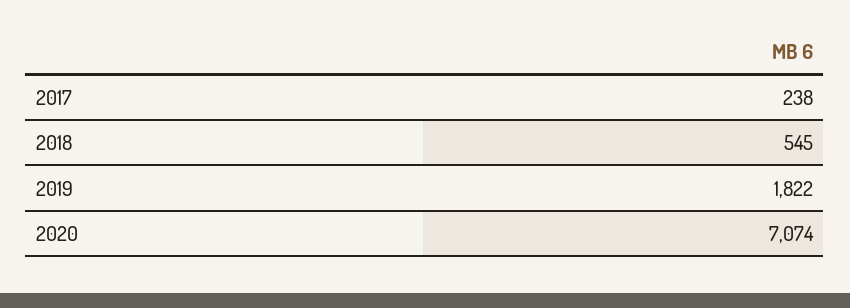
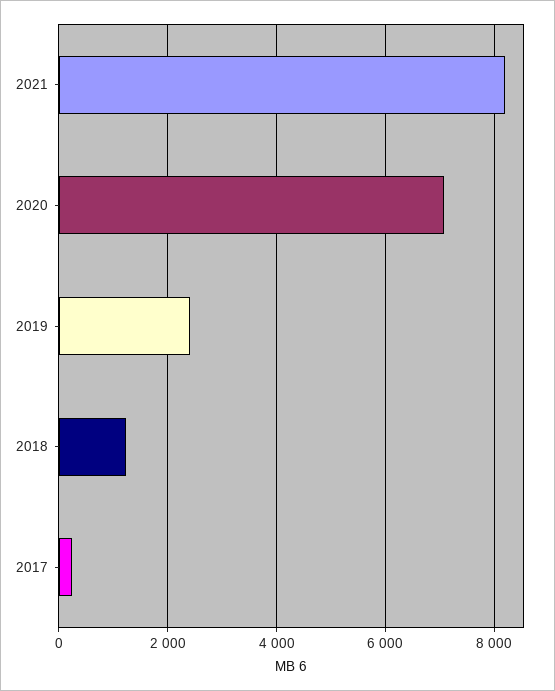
2018: 545 -> 1200
2019: 1822 -> 2400
2021: none -> 8200

